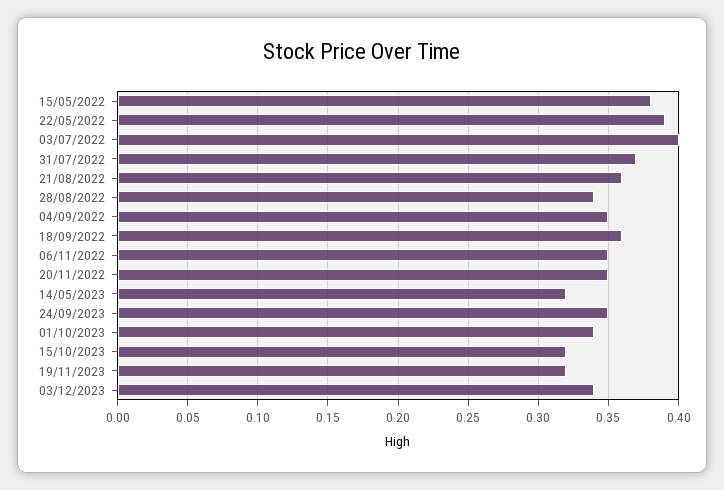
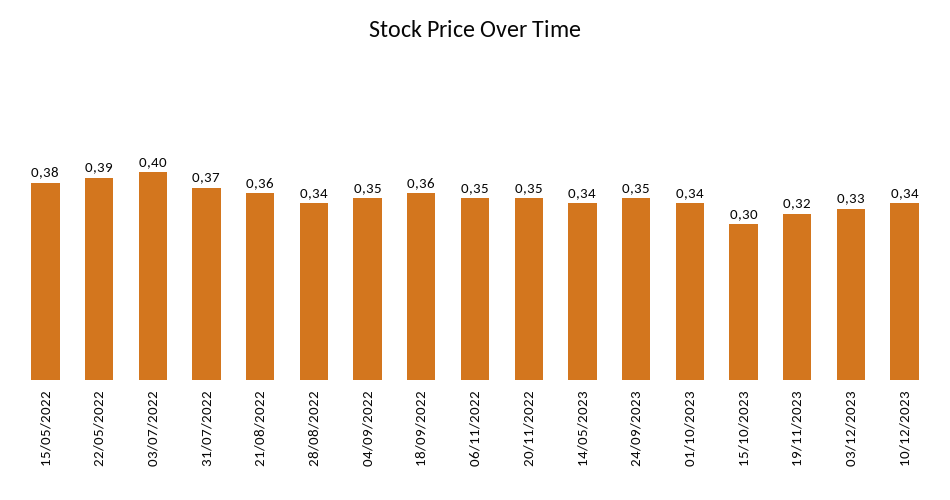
14/05/2023: 0.32 -> 0.34
15/10/2023: 0.32 -> 0.3
03/12/2023: 0.34 -> 0.33
10/12/2023: none -> 0.34

